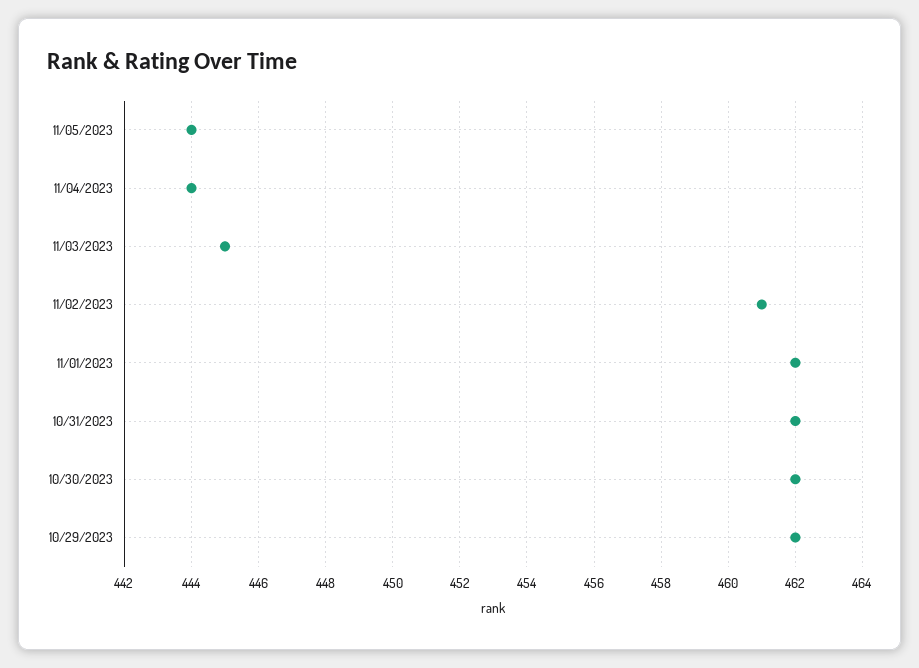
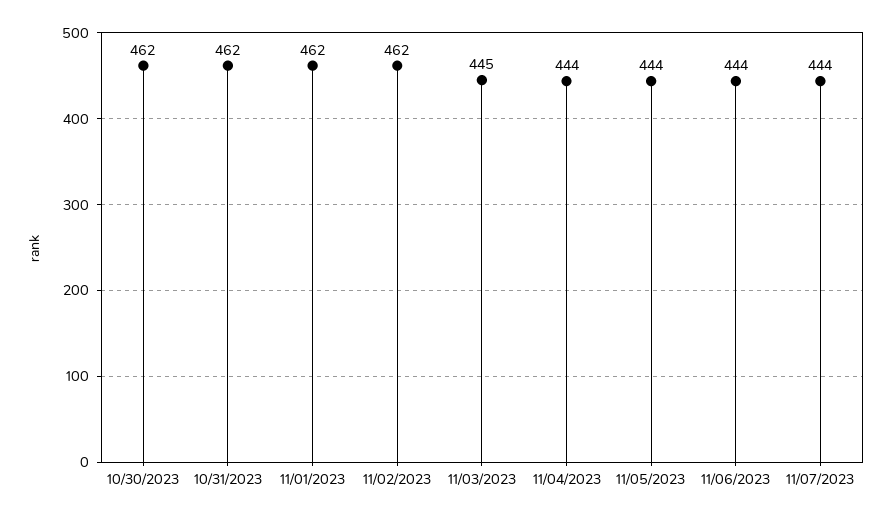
11/02/2023: 461 -> 462
10/29/2023: 462 -> none
11/06/2023: none -> 444
11/07/2023: none -> 444

